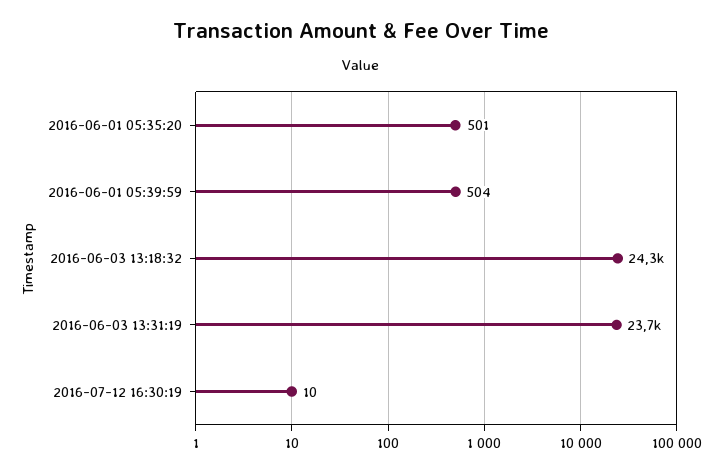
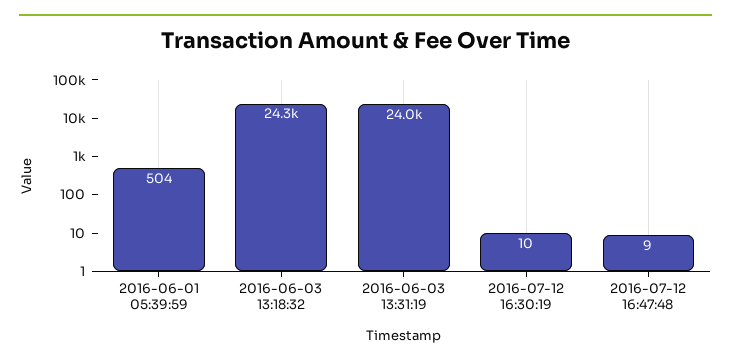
2016-06-01 05:35:20: 501 -> none
2016-06-03 13:31:19: 23700 -> 24000
2016-07-12 16:47:48: none -> 9

